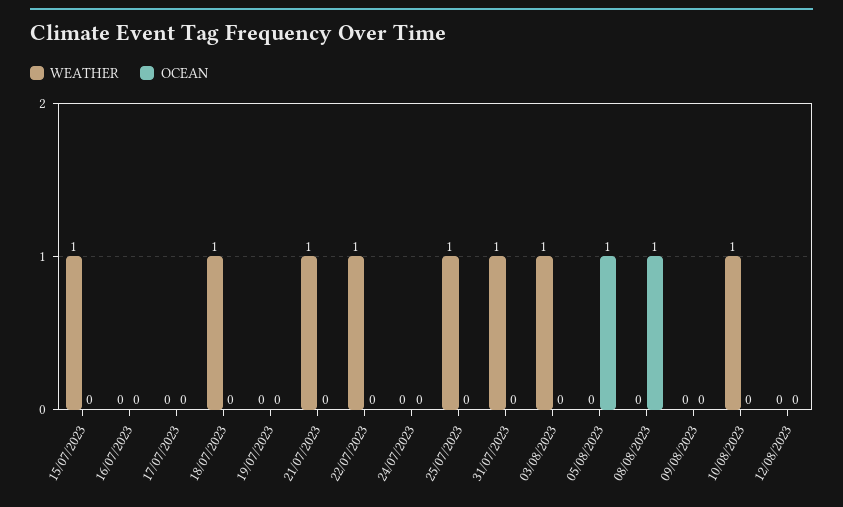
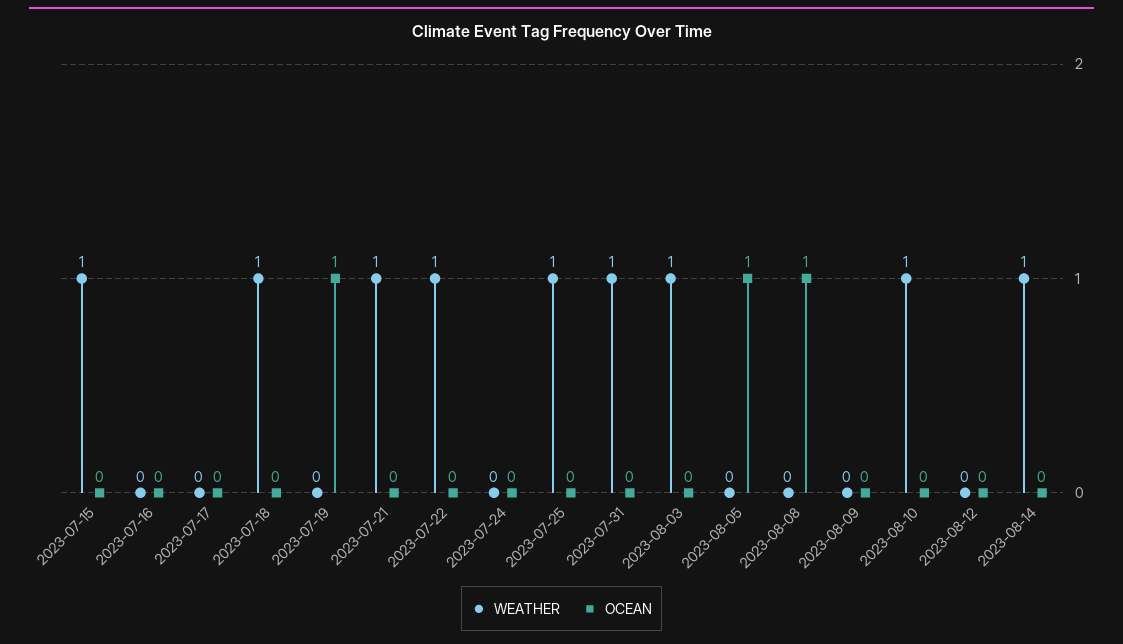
OCEAN, 19/07/2023: 0 -> 1
WEATHER, 2023-08-14: none -> 1
OCEAN, 2023-08-14: none -> 0

